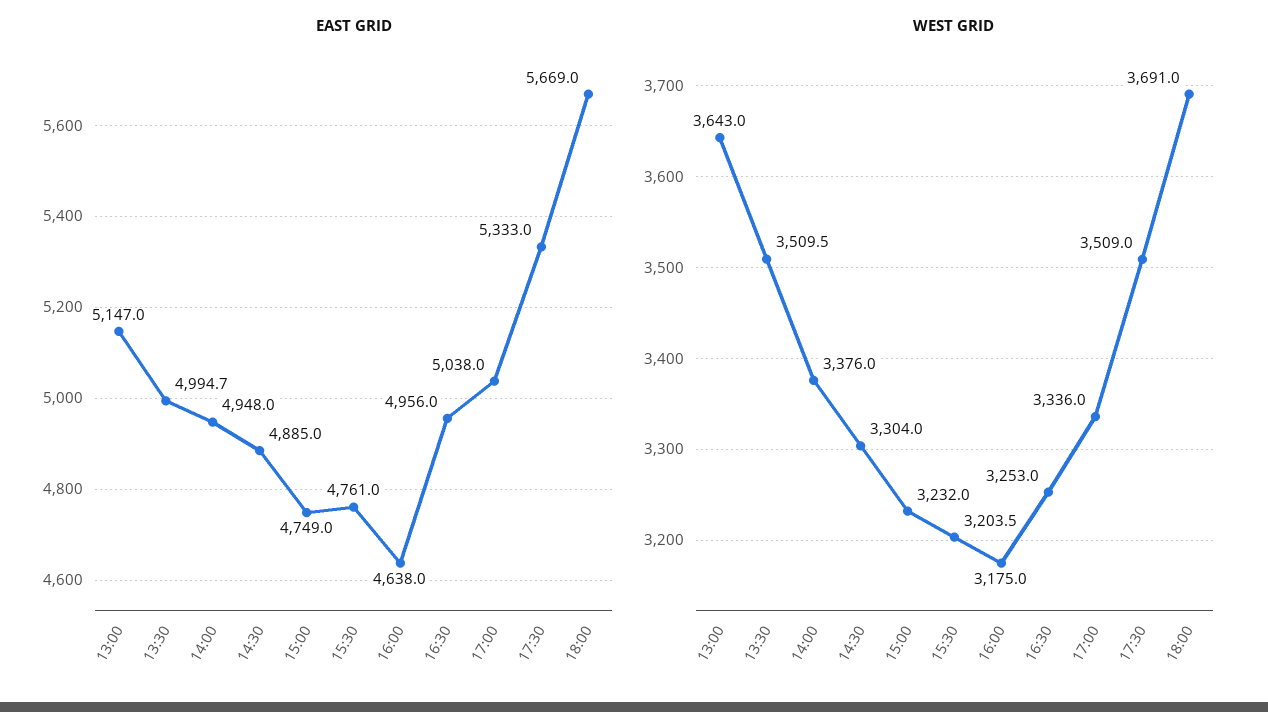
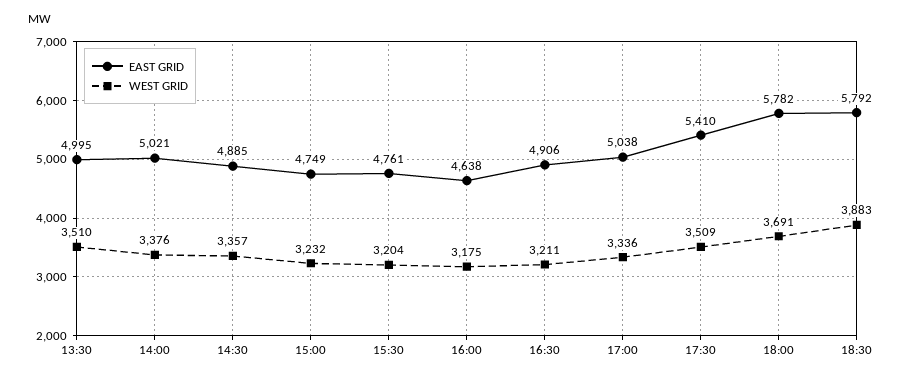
EAST GRID, 13:00: 5147 -> none
EAST GRID, 14:00: 4948 -> 5021
EAST GRID, 16:30: 4956 -> 4906
EAST GRID, 17:30: 5333 -> 5410
EAST GRID, 18:00: 5669 -> 5782
WEST GRID, 13:00: 3643 -> none
WEST GRID, 14:30: 3304 -> 3357
WEST GRID, 16:30: 3253 -> 3211
EAST GRID, 18:30: none -> 5792
WEST GRID, 18:30: none -> 3883

